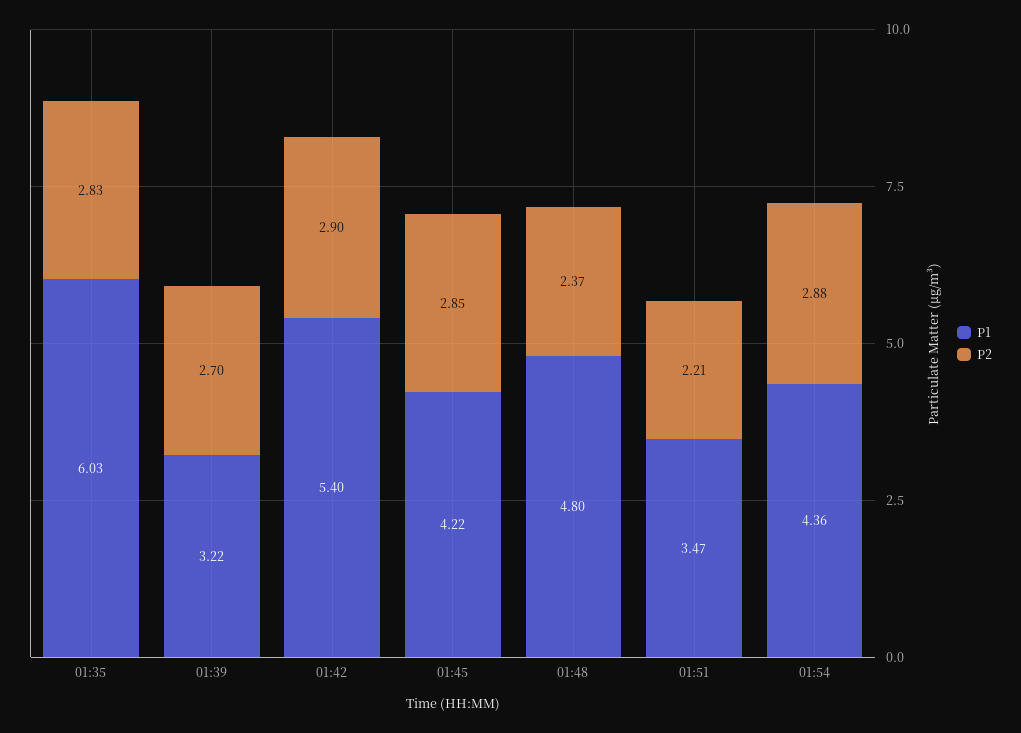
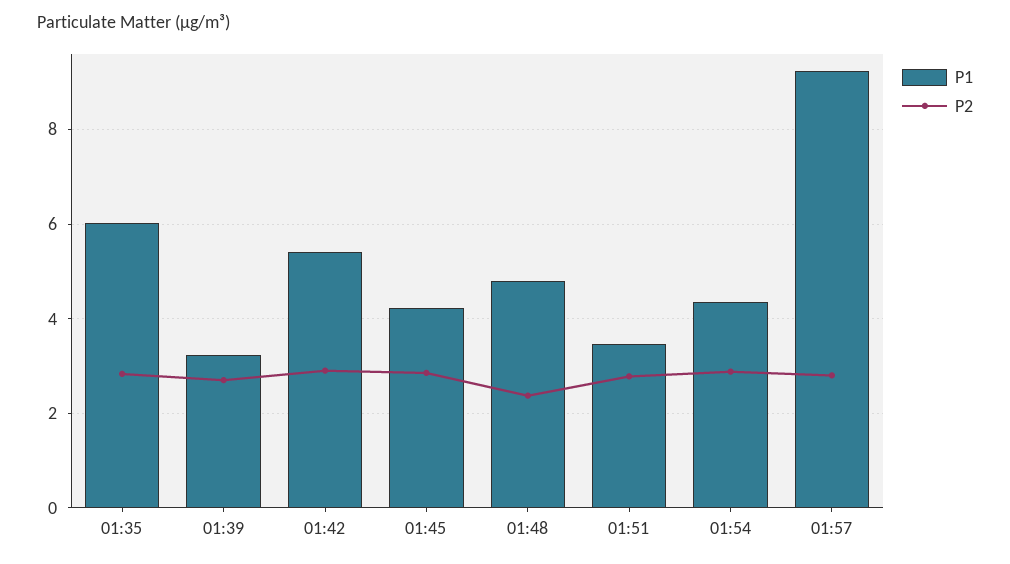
P2, 01:51: 2.21 -> 2.8
P1, 01:57: none -> 9.2
P2, 01:57: none -> 2.8

